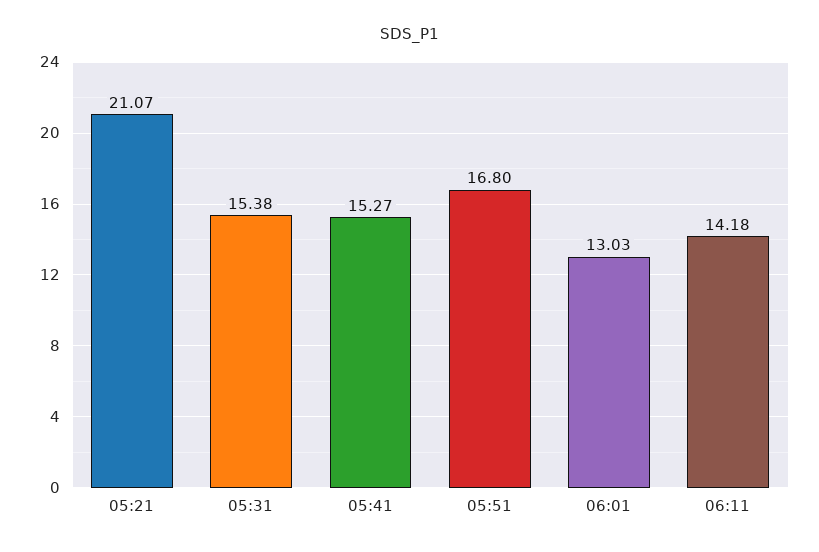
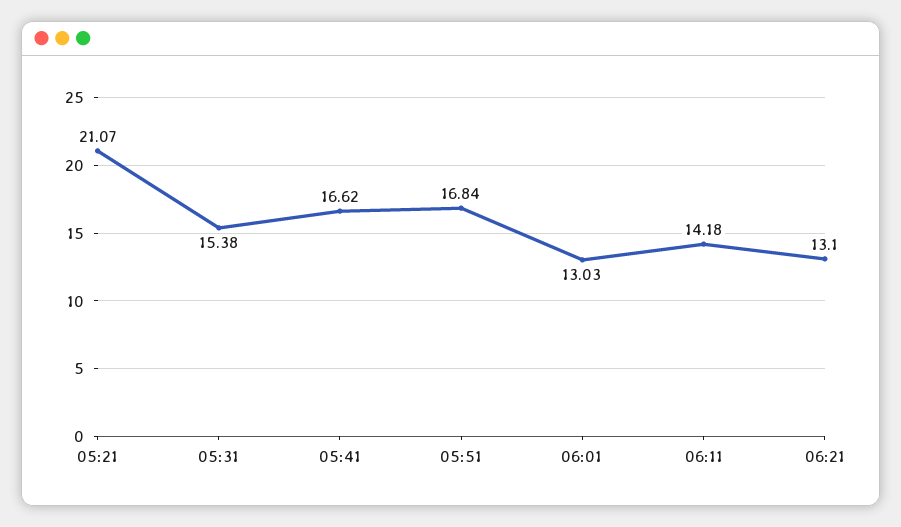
05:41: 15.27 -> 16.62
05:51: 16.8 -> 16.84
06:21: none -> 13.1

